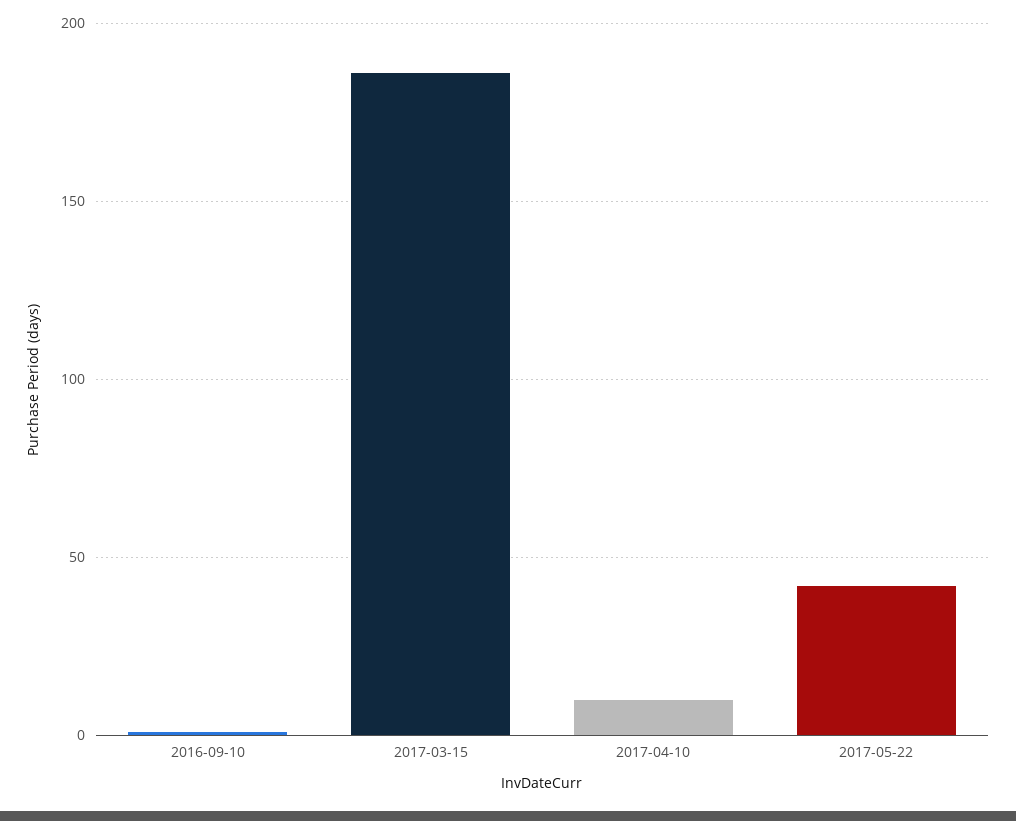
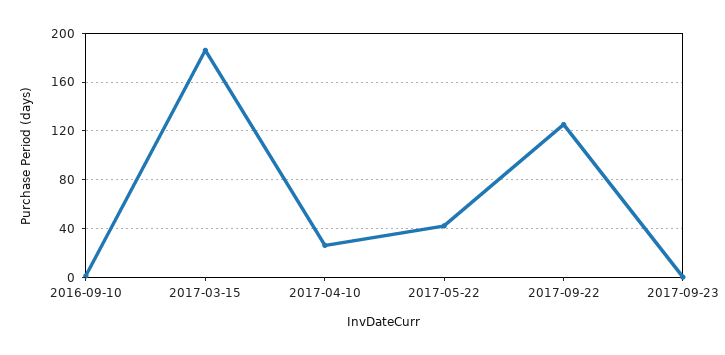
2017-04-10: 10 -> 25
2017-09-22: none -> 125
2017-09-23: none -> 0

